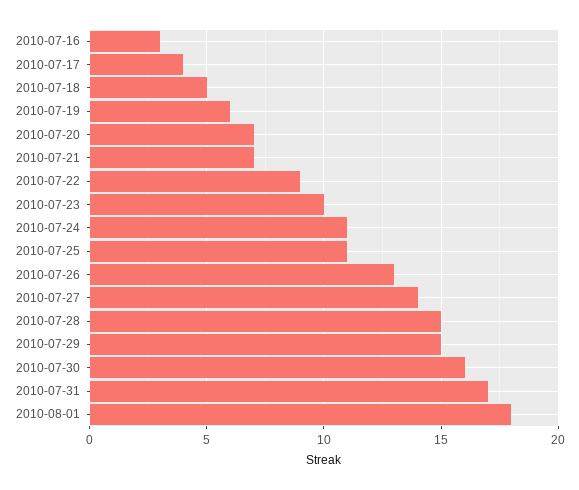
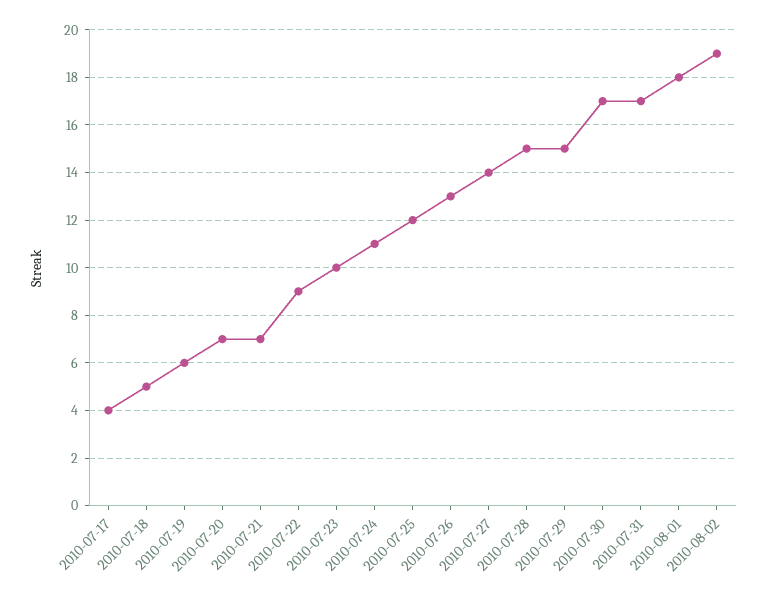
2010-07-16: 3 -> none
2010-07-25: 11 -> 12
2010-07-30: 16 -> 17
2010-08-02: none -> 19

